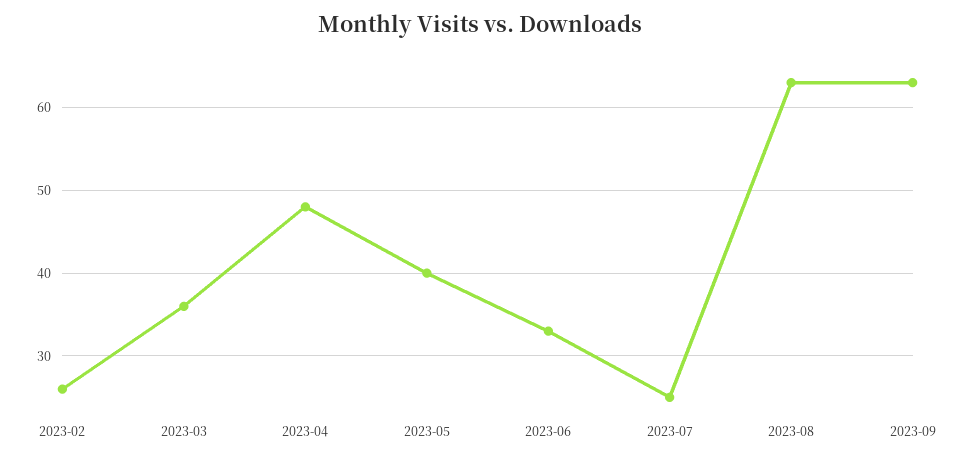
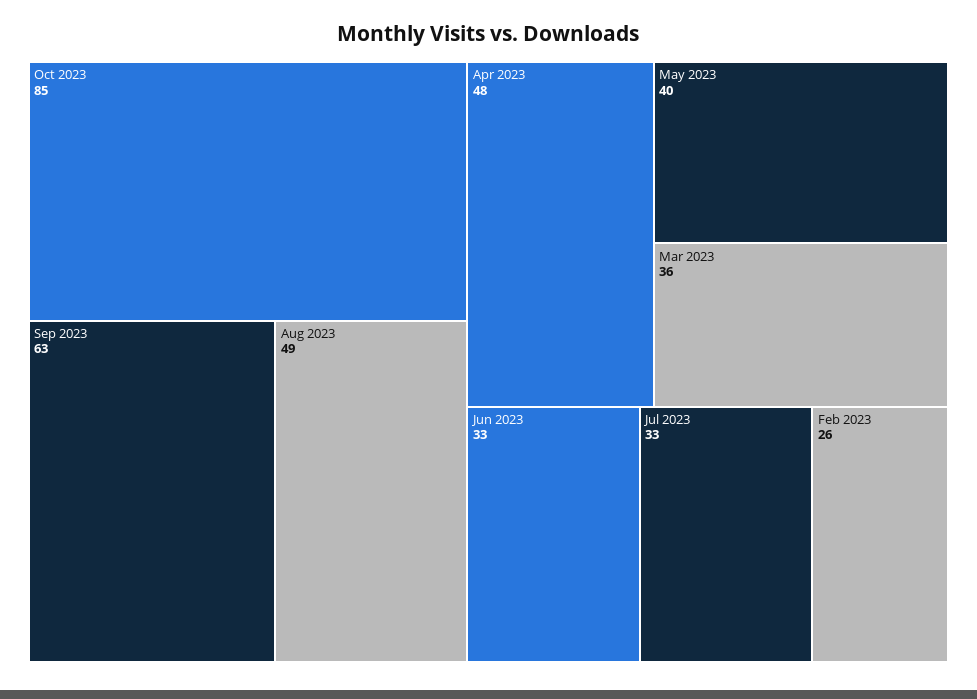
2023-07: 25 -> 33
2023-08: 63 -> 49
Oct 2023: none -> 85

